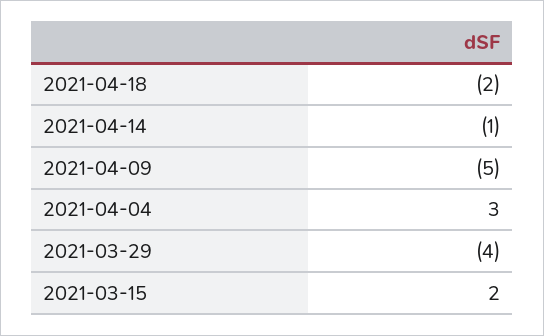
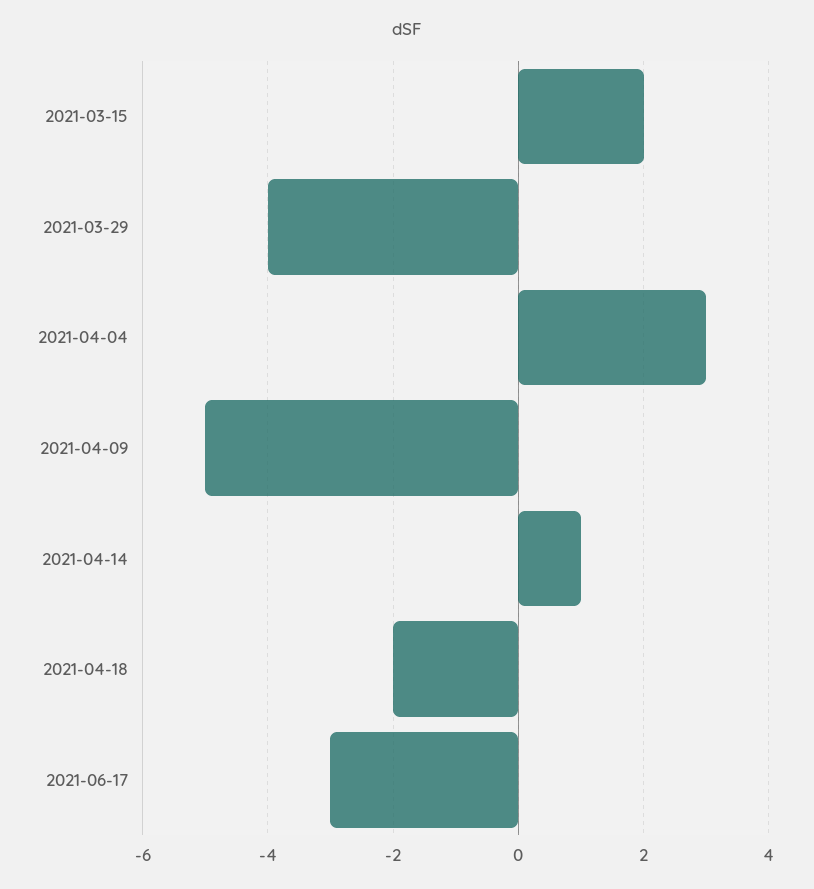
2021-04-14: -1 -> 1
2021-06-17: none -> -3

